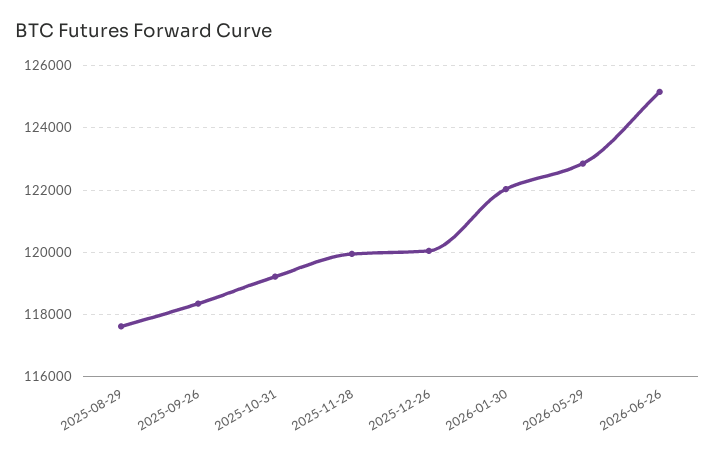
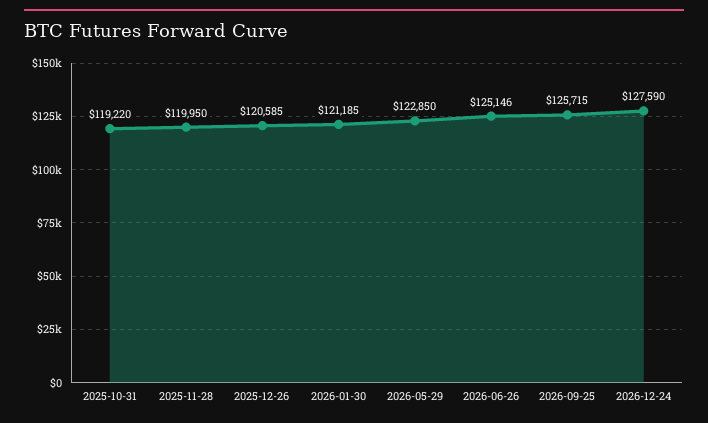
2025-08-29: 117600 -> none
2025-09-26: 118400 -> none
2025-12-26: 120000 -> 120585
2026-01-30: 122000 -> 121185
2026-09-25: none -> 125715
2026-12-24: none -> 127590

